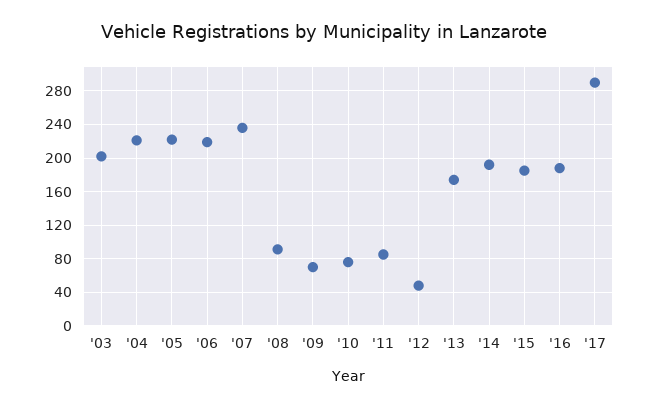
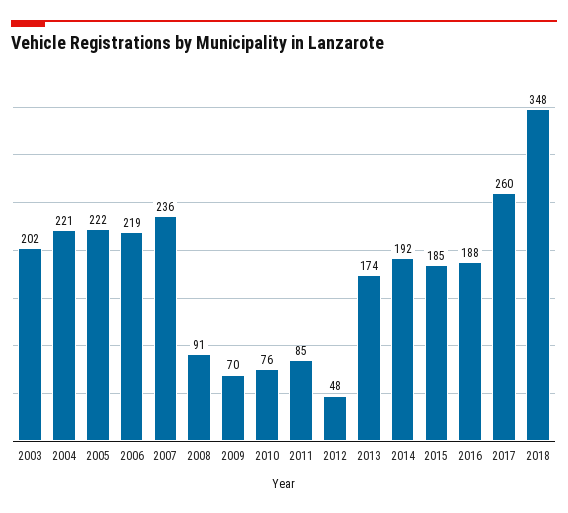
'17: 290 -> 260
2018: none -> 348

